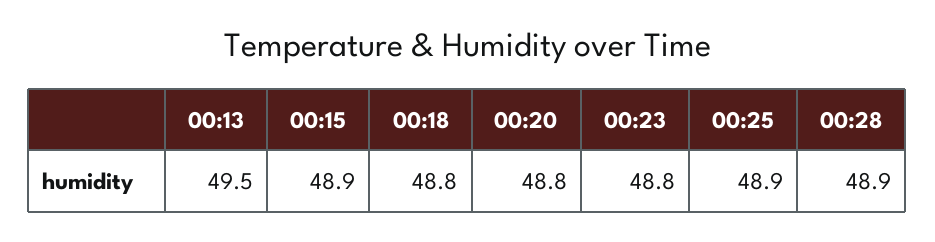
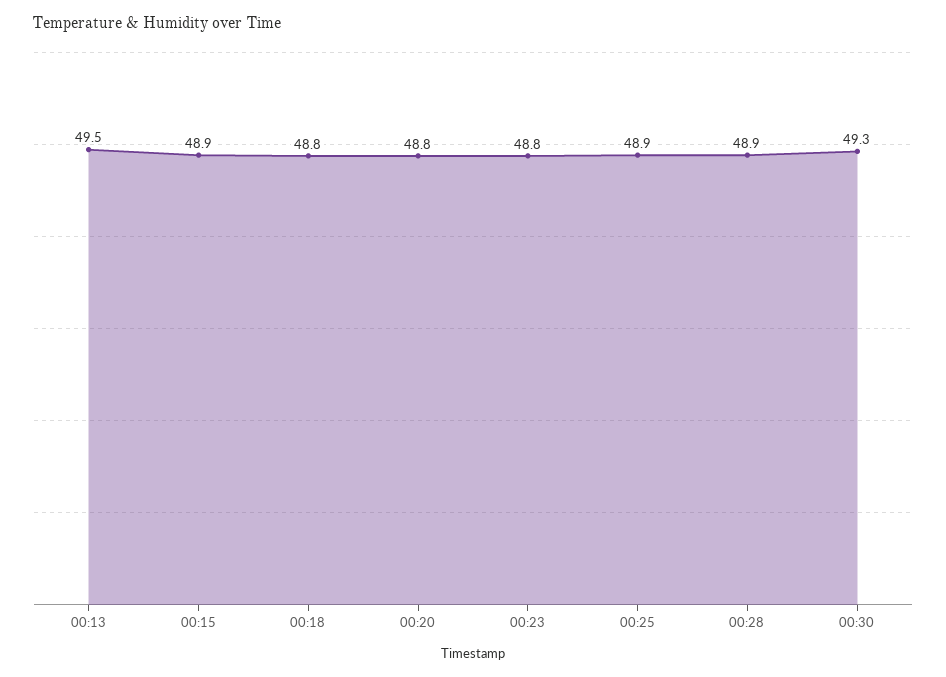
00:30: none -> 49.3

